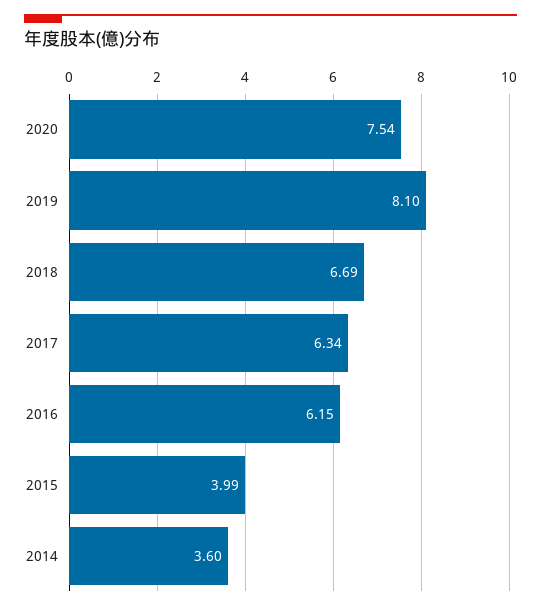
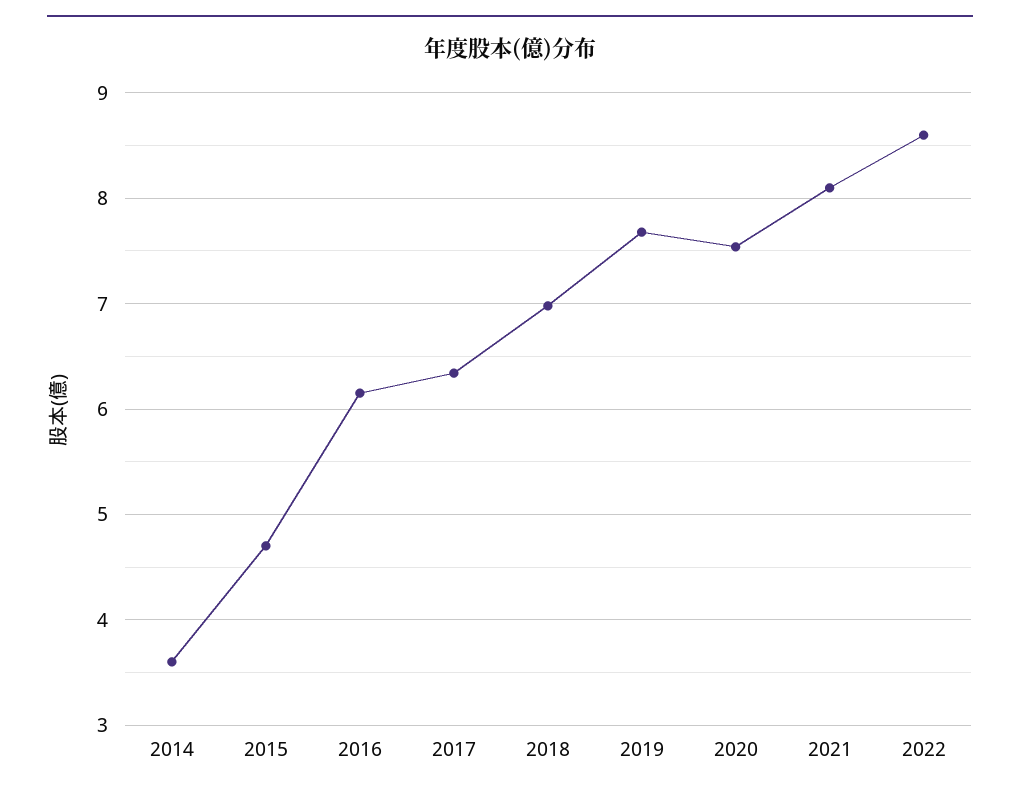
2019: 8.1 -> 7.7
2018: 6.69 -> 7
2015: 3.99 -> 4.7
2021: none -> 8.1
2022: none -> 8.6

